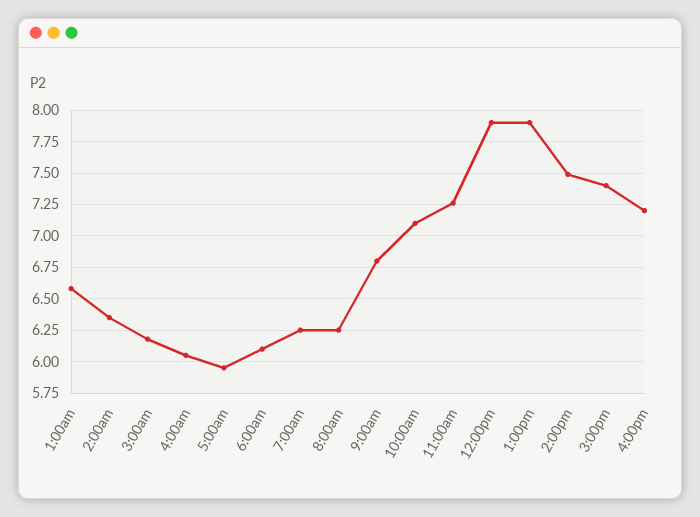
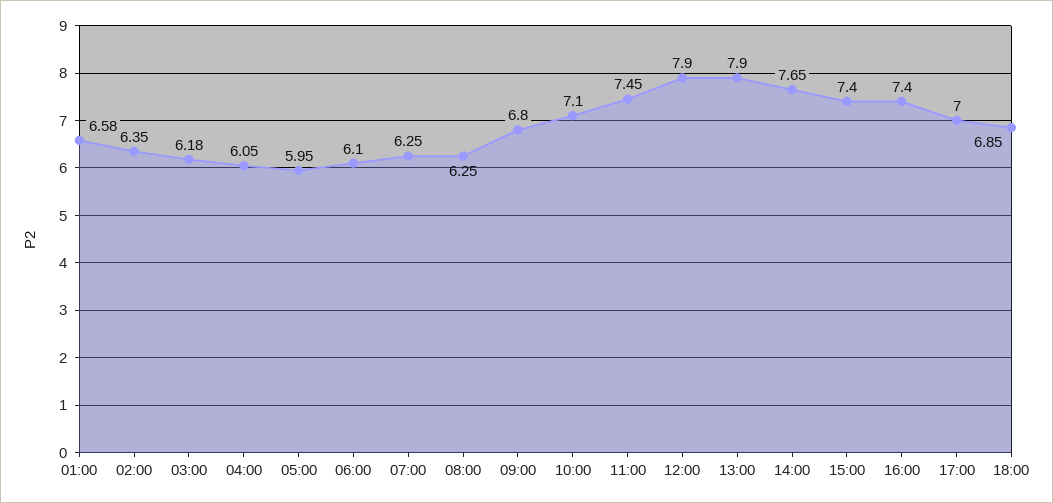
11:00am: 7.25 -> 7.45
2:00pm: 7.5 -> 7.65
4:00pm: 7.2 -> 7.4
17:00: none -> 7
18:00: none -> 6.85

